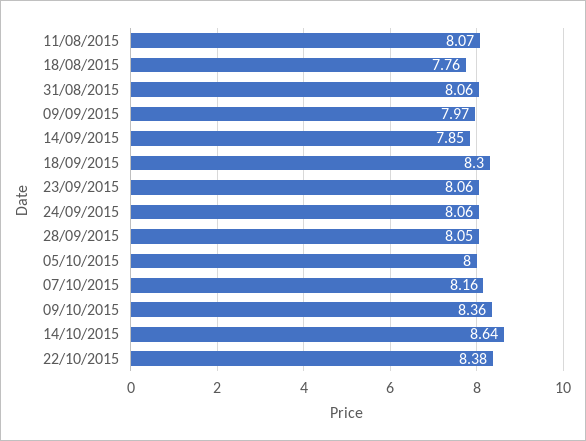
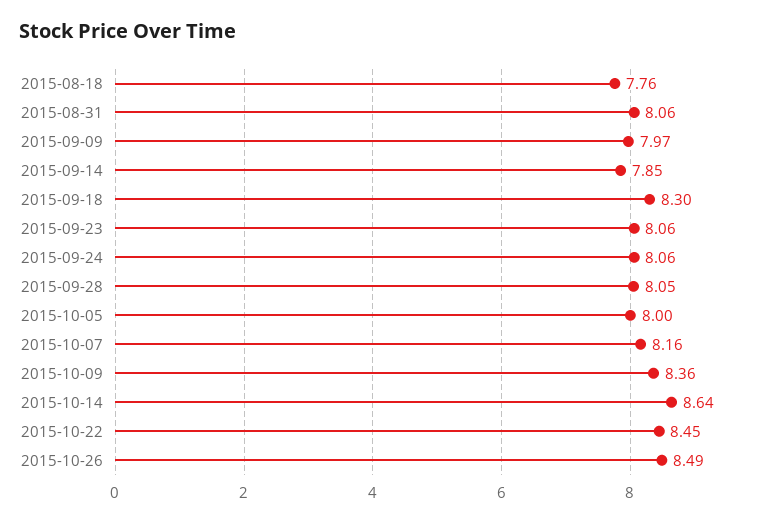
11/08/2015: 8.07 -> none
22/10/2015: 8.38 -> 8.45
2015-10-26: none -> 8.49

